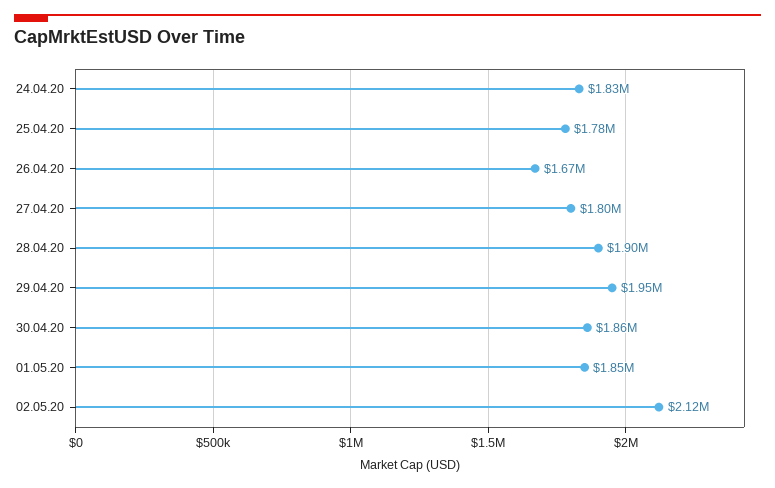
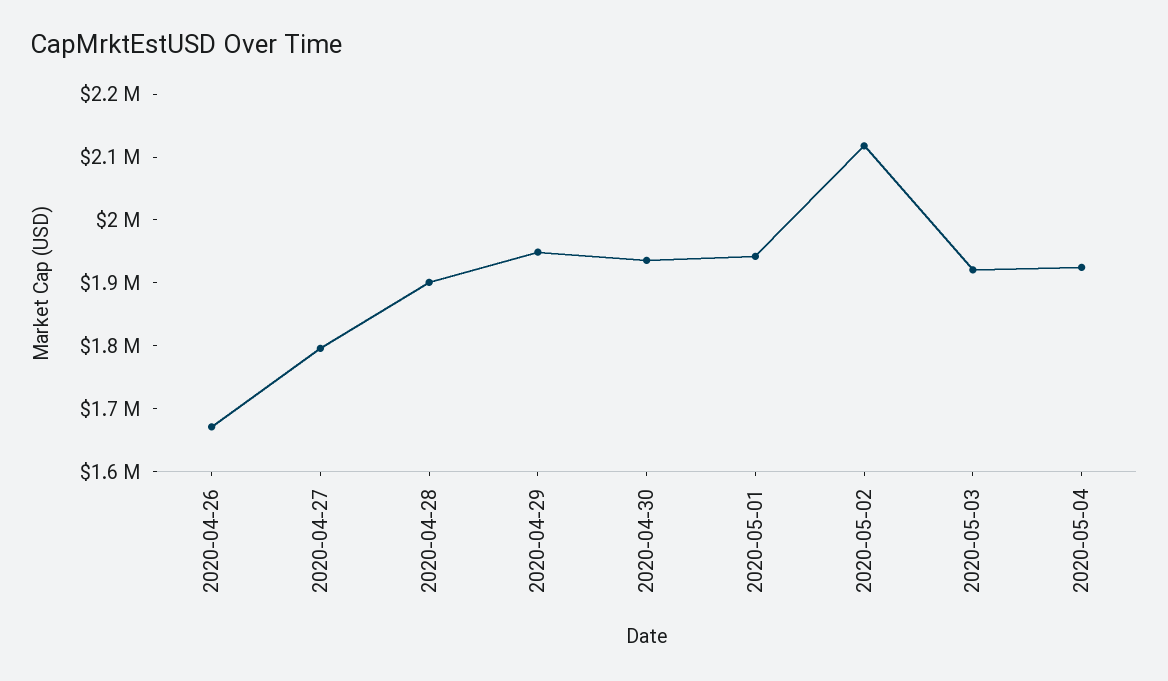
24.04.20: 1830000 -> none
25.04.20: 1780000 -> none
30.04.20: 1860000 -> 1940000
01.05.20: 1850000 -> 1940000
2020-05-03: none -> 1920000
2020-05-04: none -> 1920000

